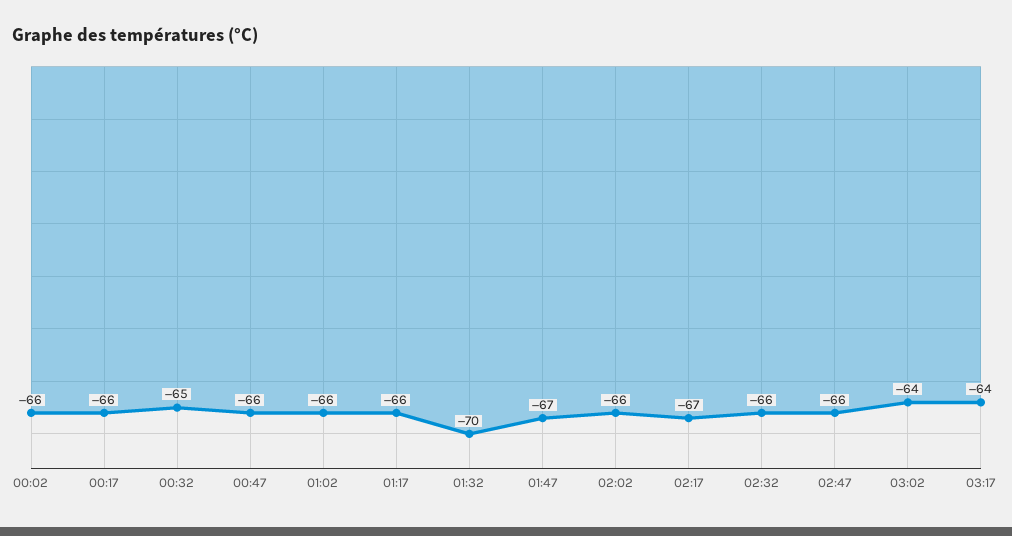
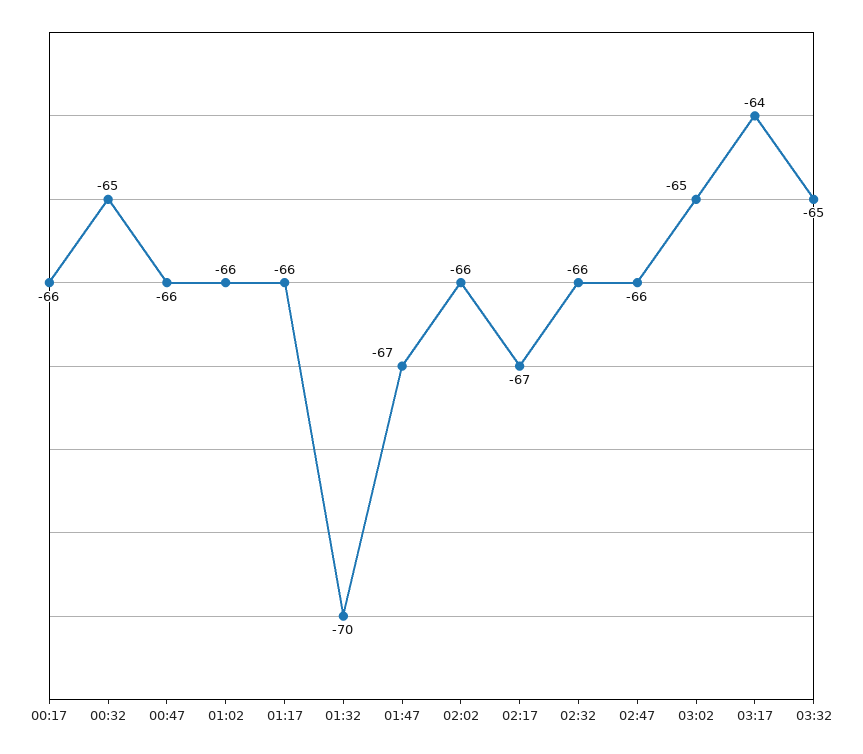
00:02: -66 -> none
03:02: -64 -> -65
03:32: none -> -65

